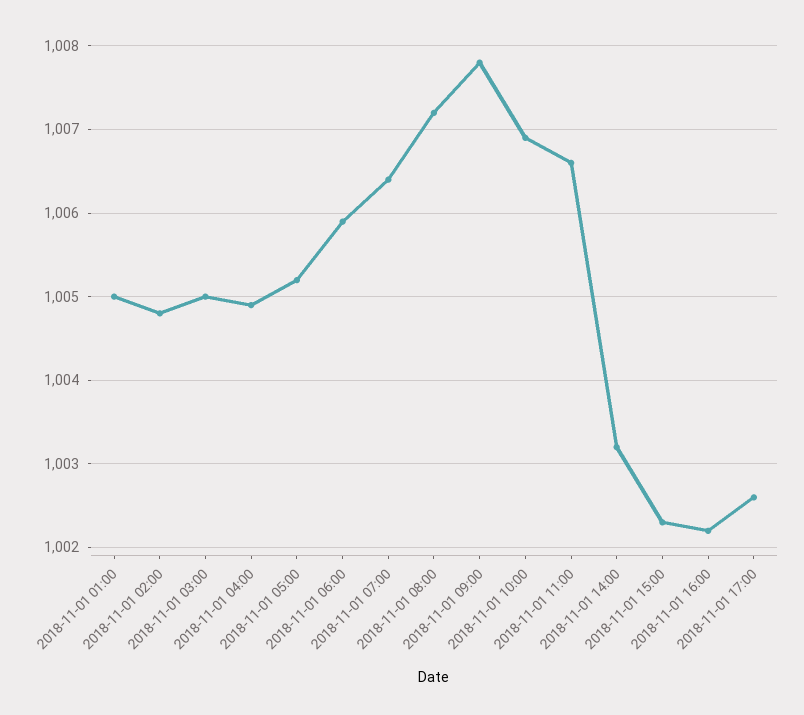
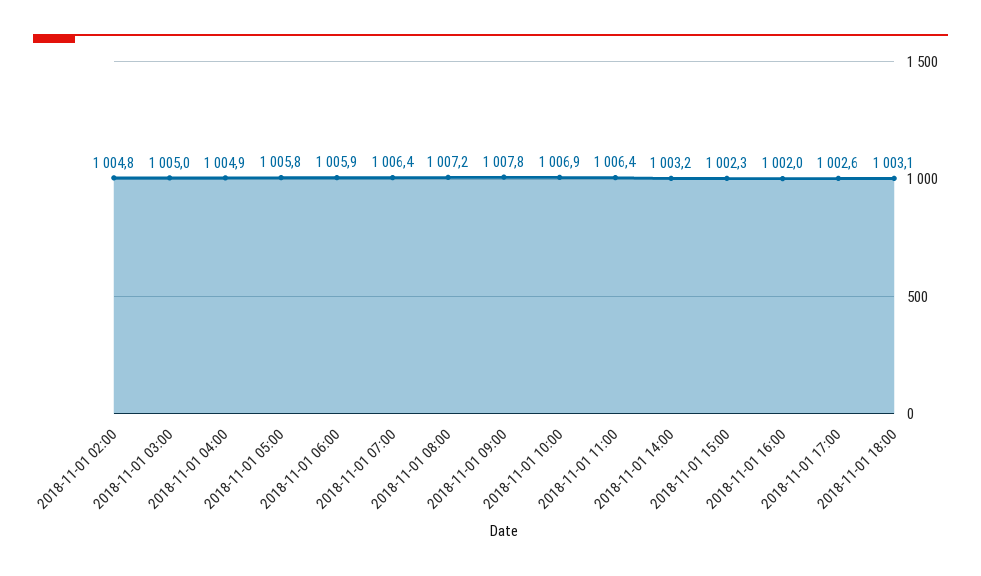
2018-11-01 01:00: 1005 -> none
2018-11-01 05:00: 1005.2 -> 1005.8
2018-11-01 11:00: 1006.6 -> 1006.4
2018-11-01 16:00: 1002.2 -> 1002
2018-11-01 18:00: none -> 1003.1

